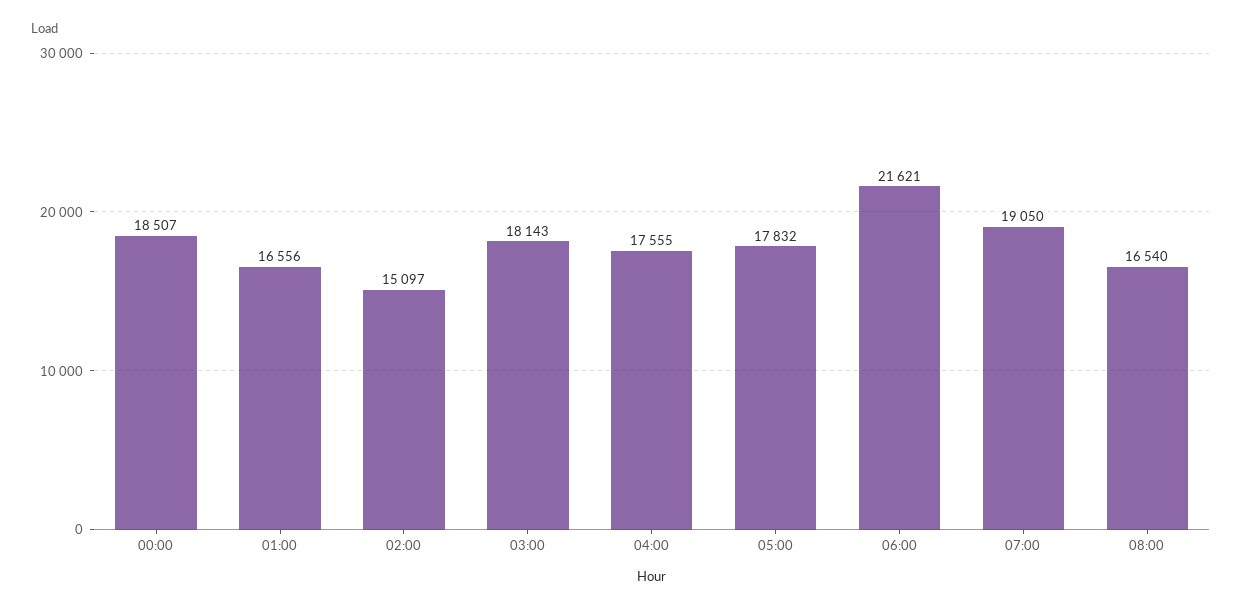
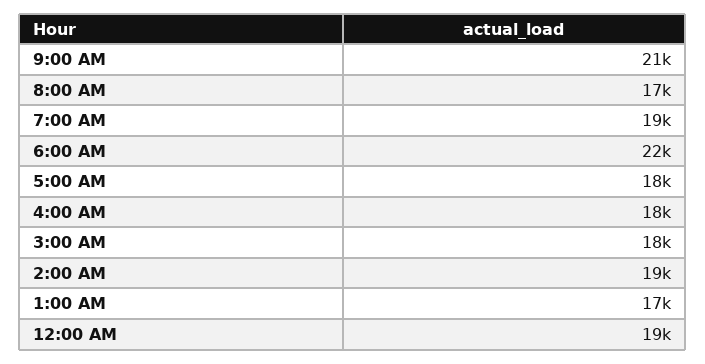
02:00: 15097 -> 19000
9:00 AM: none -> 21000

